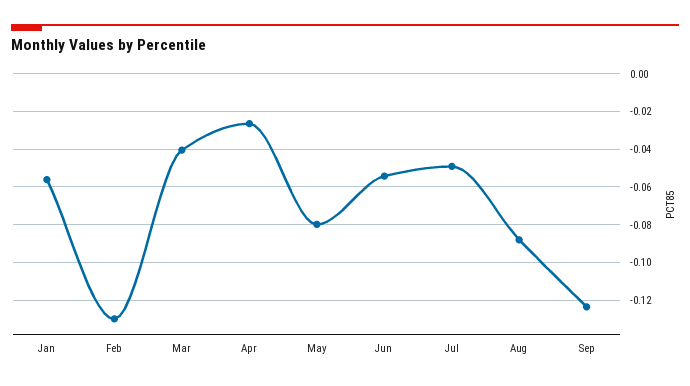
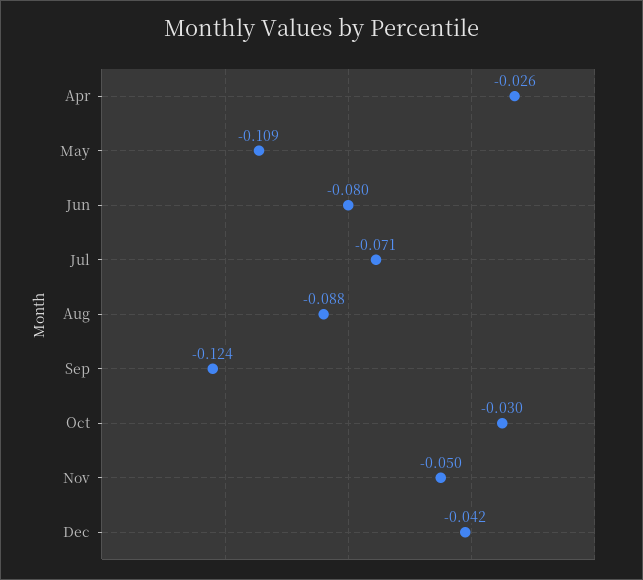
Jan: -0.055 -> none
Feb: -0.13 -> none
Mar: -0.04 -> none
May: -0.08 -> -0.109
Jun: -0.055 -> -0.08
Jul: -0.05 -> -0.071
Oct: none -> -0.03
Nov: none -> -0.05
Dec: none -> -0.042

